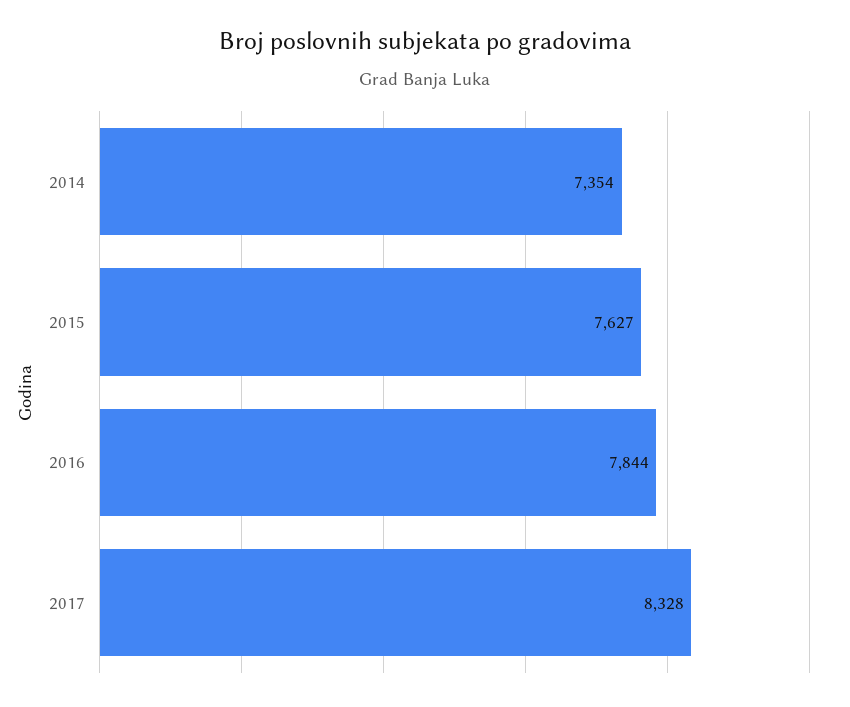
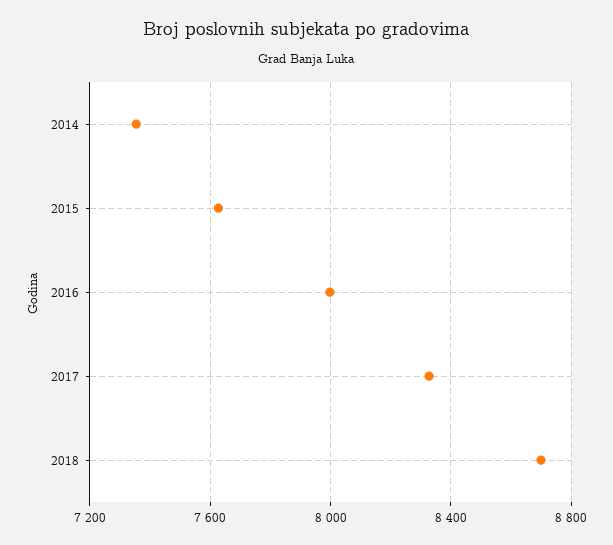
2016: 7844 -> 8000
2018: none -> 8700

